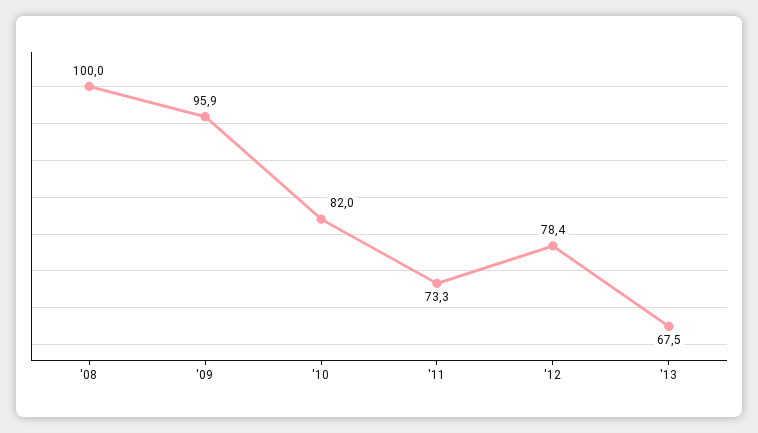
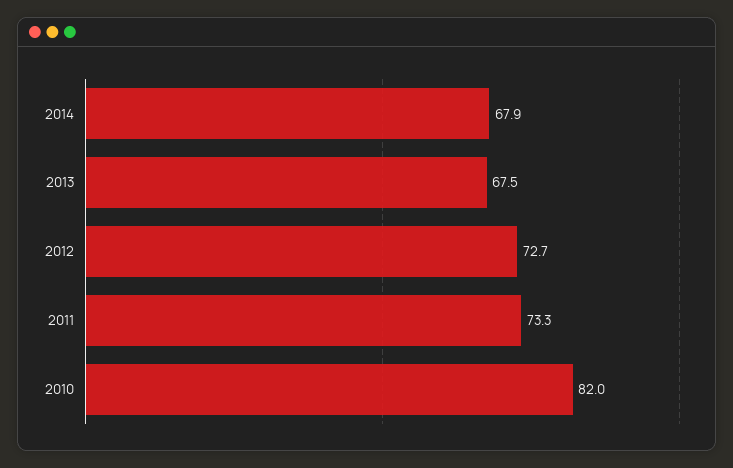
'08: 100 -> none
'09: 95.9 -> none
'12: 78.4 -> 72.7
2014: none -> 67.9

